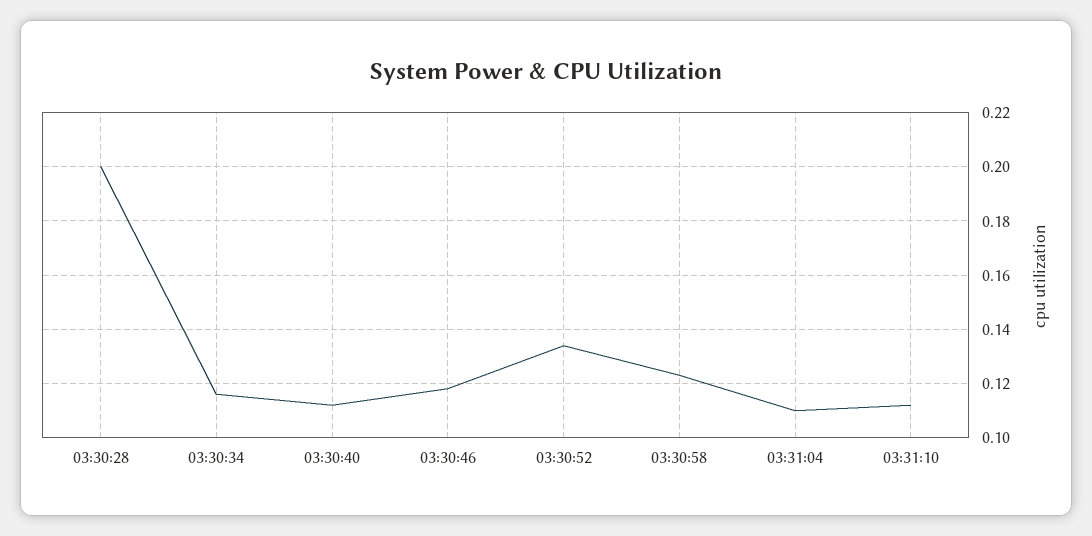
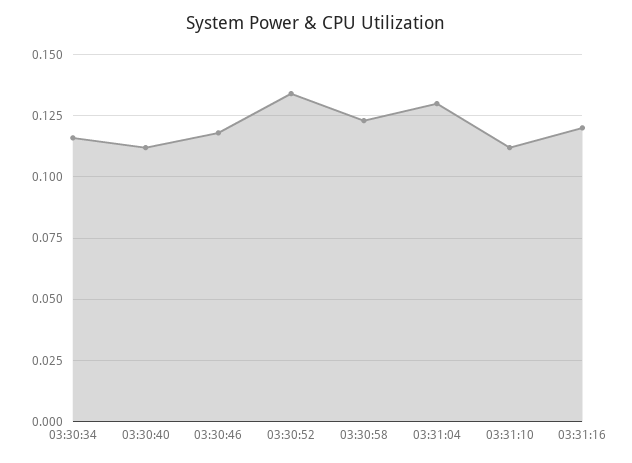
03:30:28: 0.2 -> none
03:31:04: 0.11 -> 0.13
03:31:16: none -> 0.12

